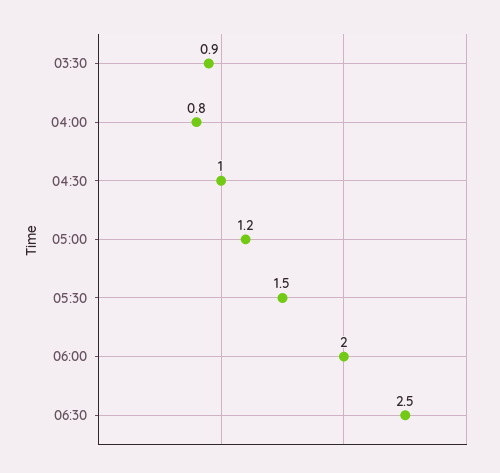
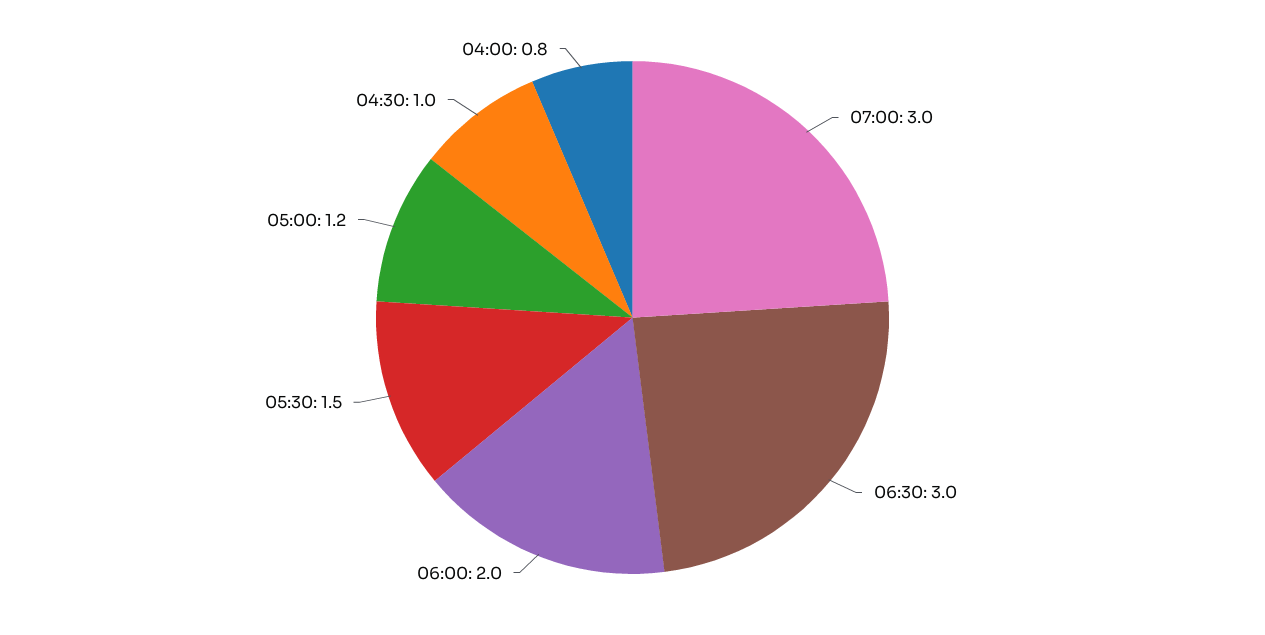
03:30: 0.9 -> none
06:30: 2.5 -> 3
07:00: none -> 3

